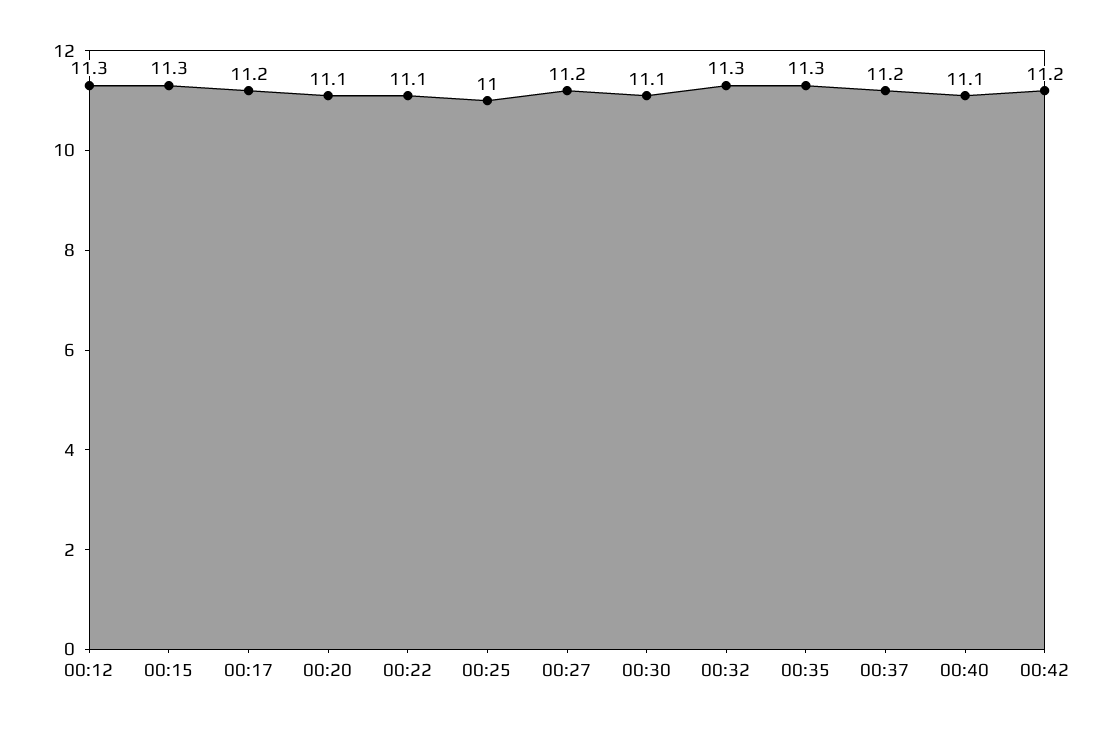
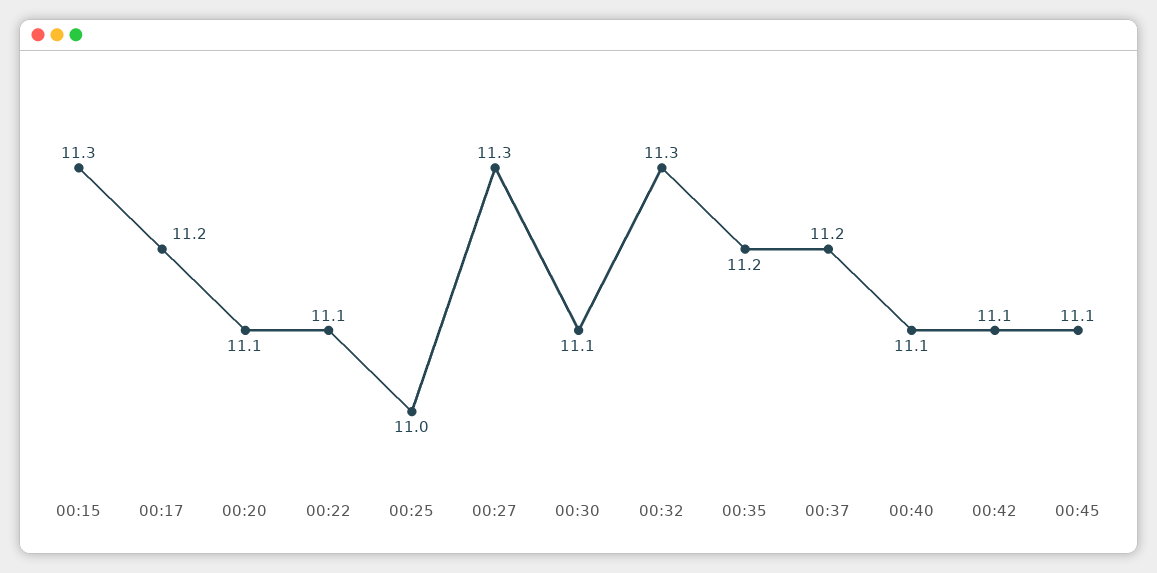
00:12: 11.3 -> none
00:27: 11.2 -> 11.3
00:35: 11.3 -> 11.2
00:42: 11.2 -> 11.1
00:45: none -> 11.1

